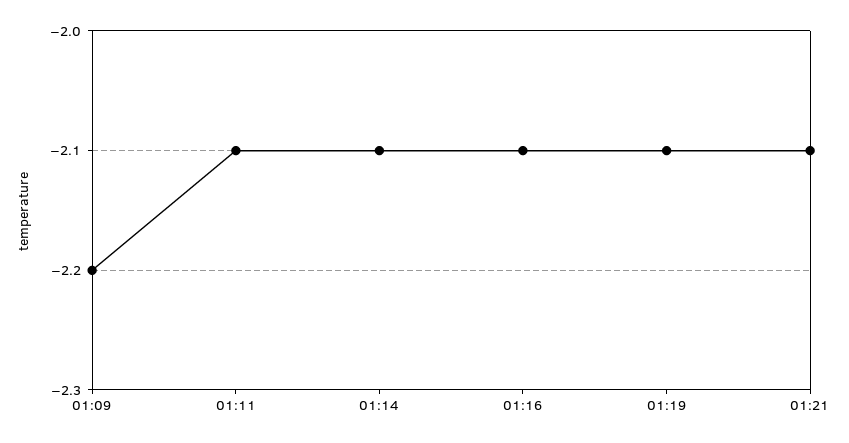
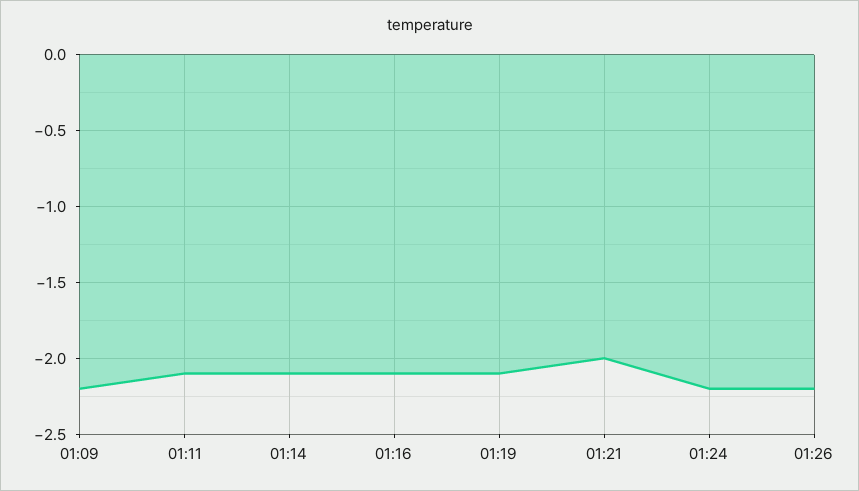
01:21: -2.1 -> -2
01:24: none -> -2.2
01:26: none -> -2.2

